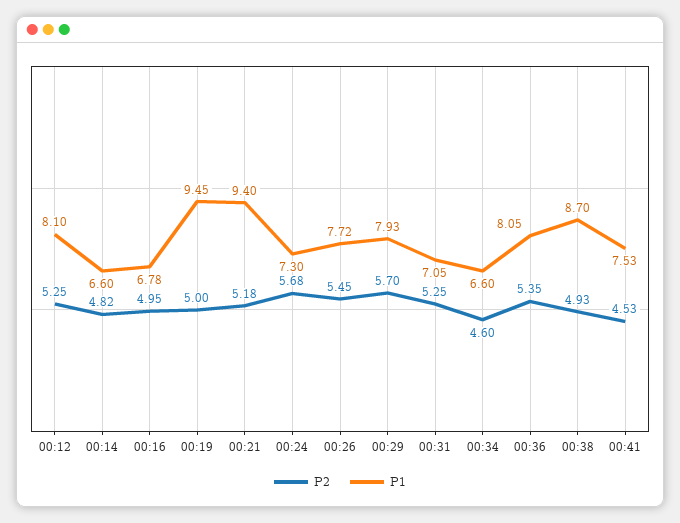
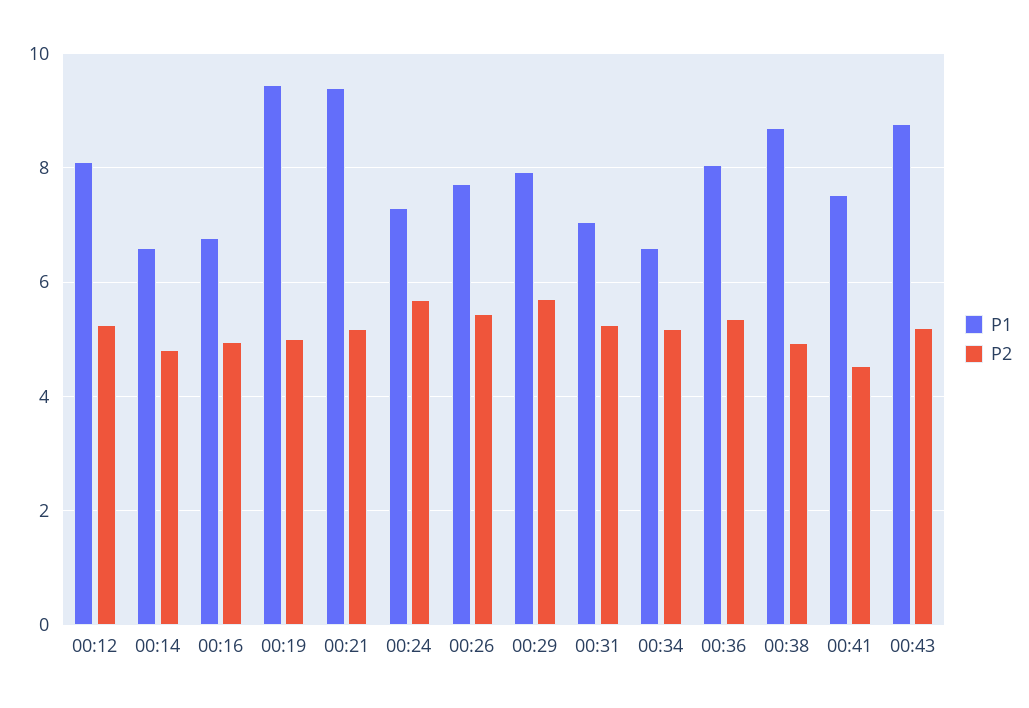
P2, 00:34: 4.6 -> 5.2
P1, 00:43: none -> 8.8
P2, 00:43: none -> 5.2

